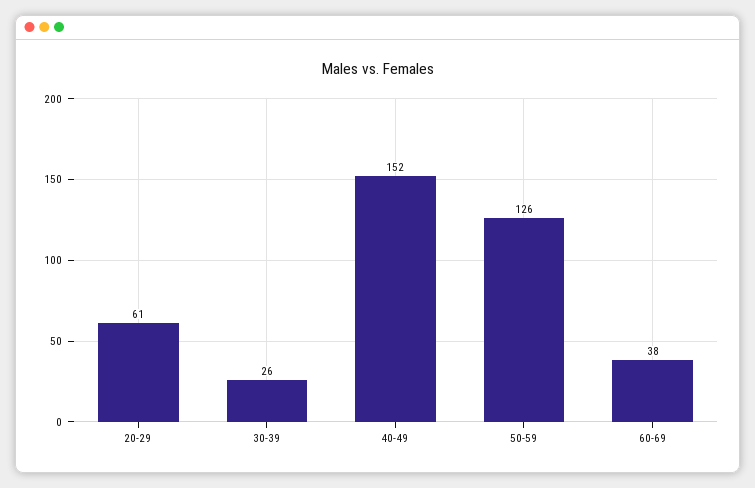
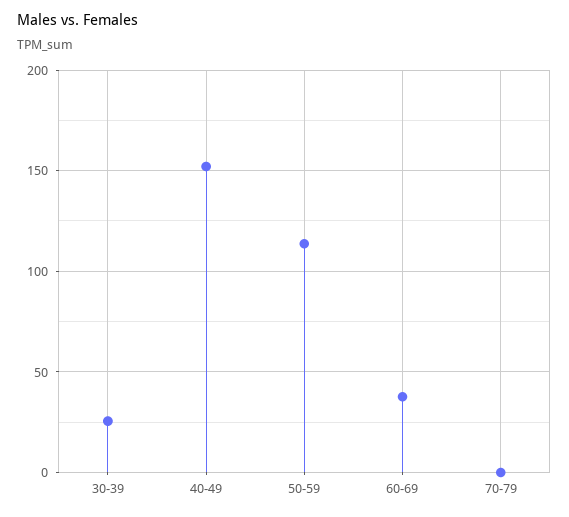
20-29: 61 -> none
50-59: 126 -> 115
70-79: none -> 0

